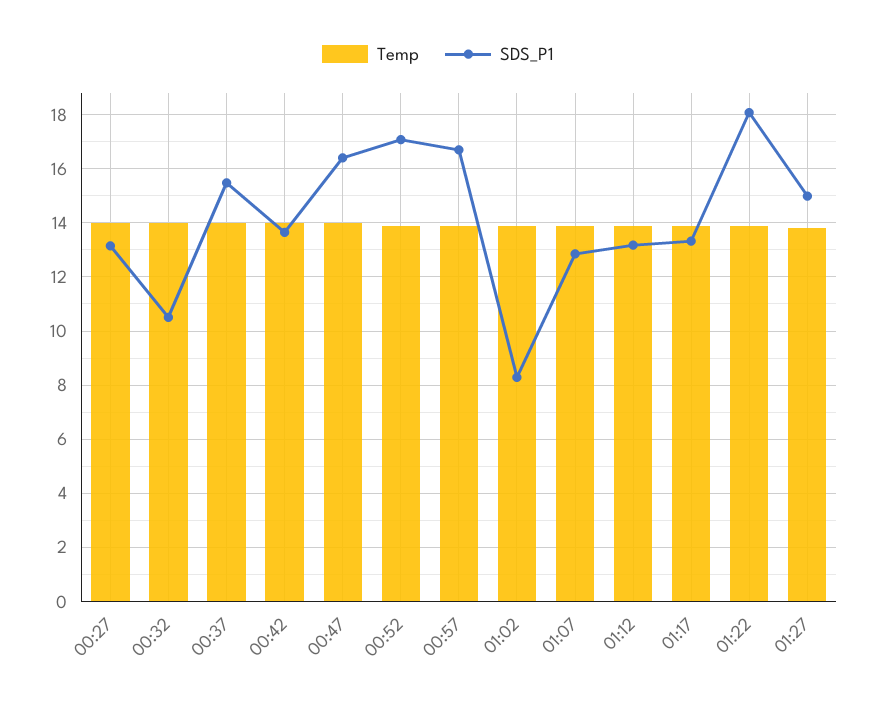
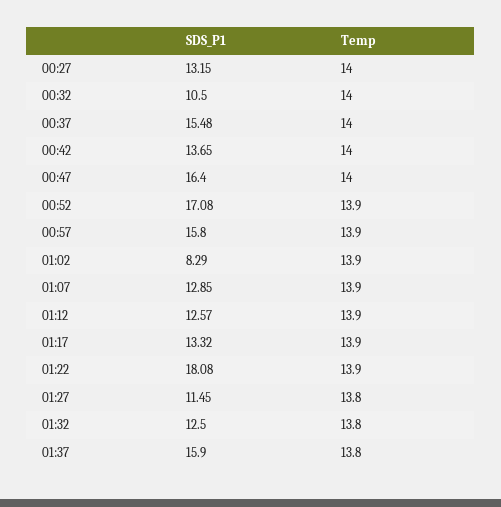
SDS_P1, 00:57: 16.75 -> 15.8
SDS_P1, 01:12: 13.25 -> 12.57
SDS_P1, 01:27: 15 -> 11.45
SDS_P1, 01:32: none -> 12.5
Temp, 01:32: none -> 13.8
SDS_P1, 01:37: none -> 15.9
Temp, 01:37: none -> 13.8

